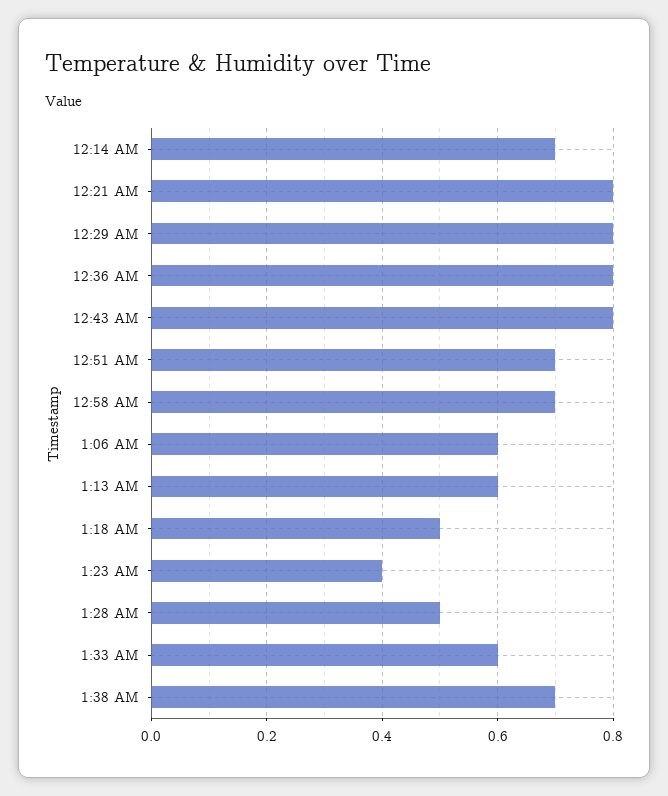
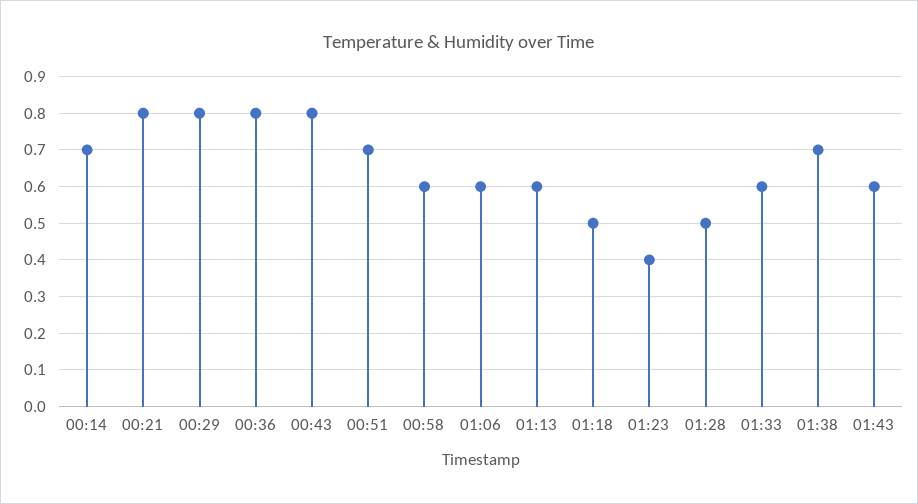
12:58 AM: 0.7 -> 0.6
01:43: none -> 0.6

